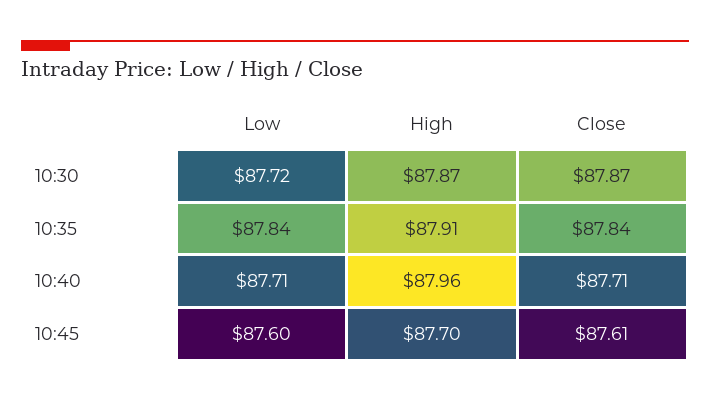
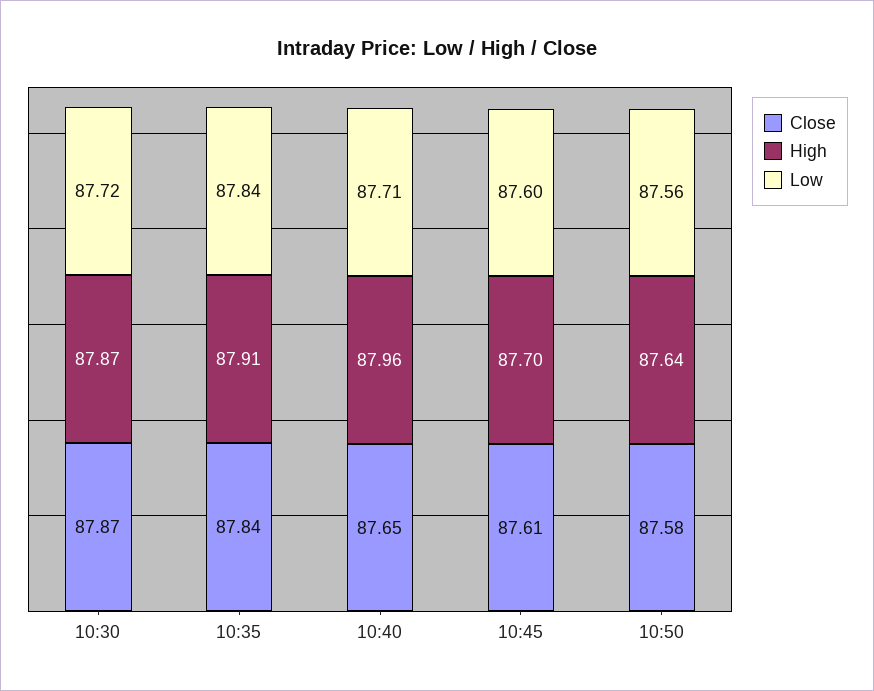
Close, 10:40: 87.71 -> 87.65
Close, 10:50: none -> 87.58
High, 10:50: none -> 87.64
Low, 10:50: none -> 87.56

